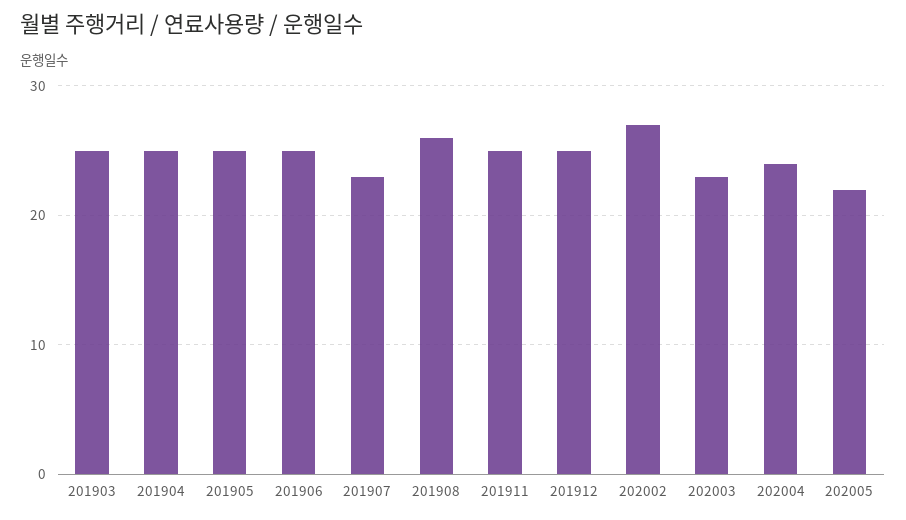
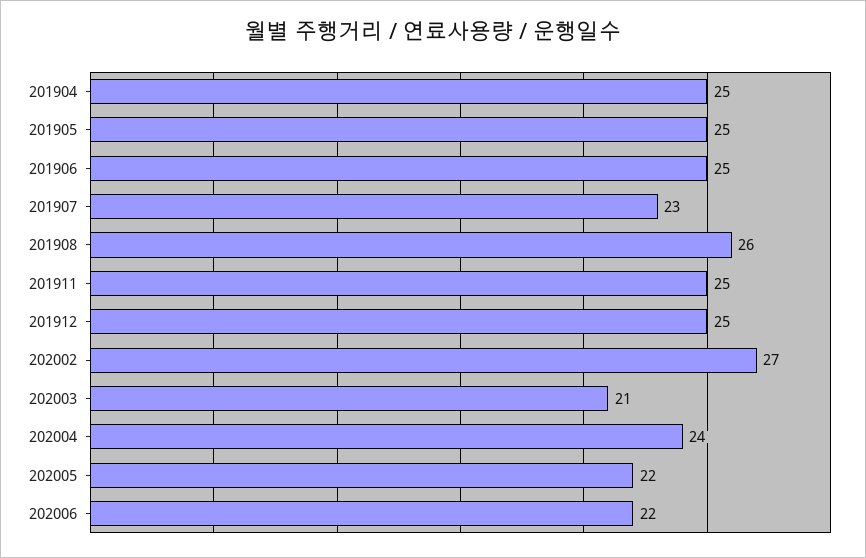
201903: 25 -> none
202003: 23 -> 21
202006: none -> 22

